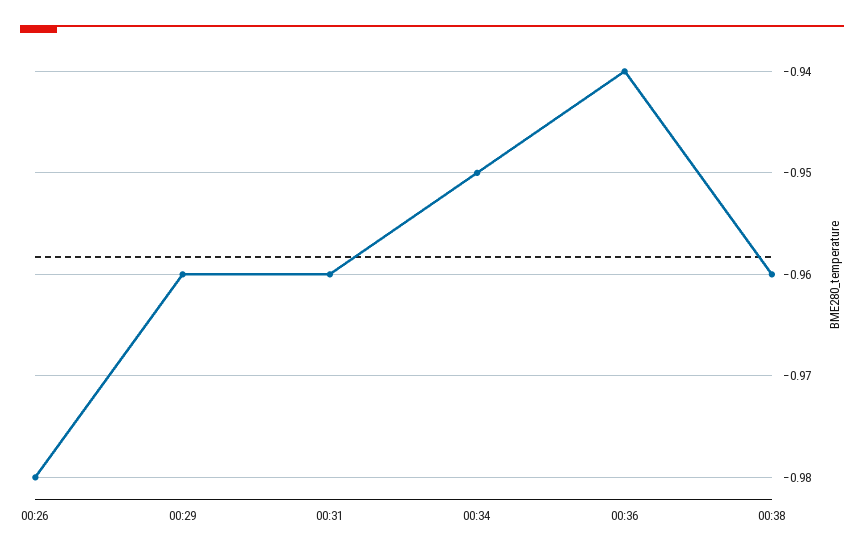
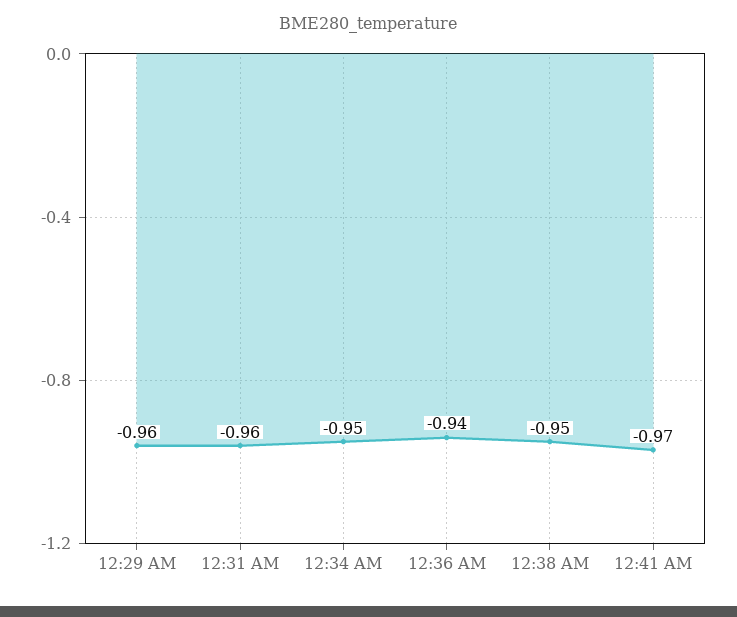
00:26: -0.98 -> none
00:38: -0.96 -> -0.95
12:41 AM: none -> -0.97

